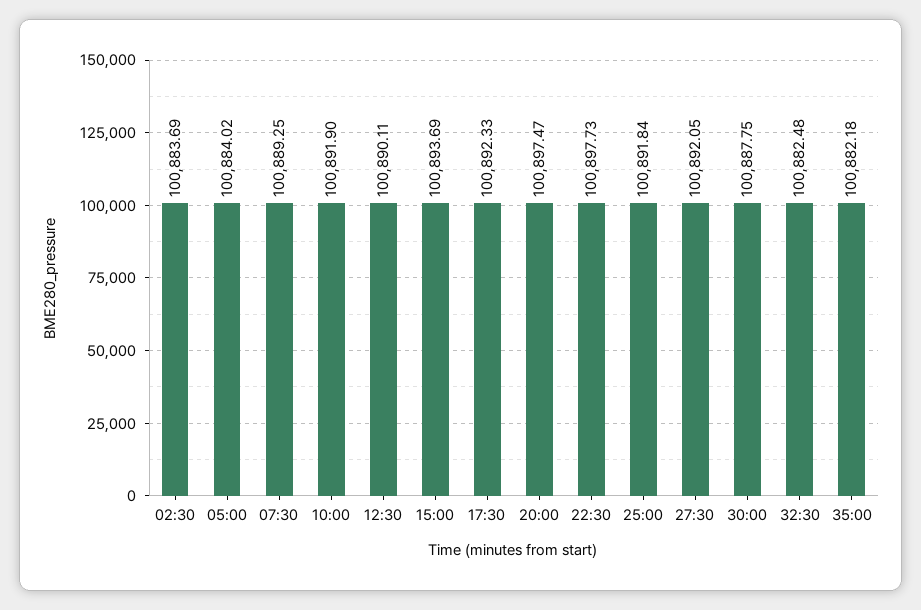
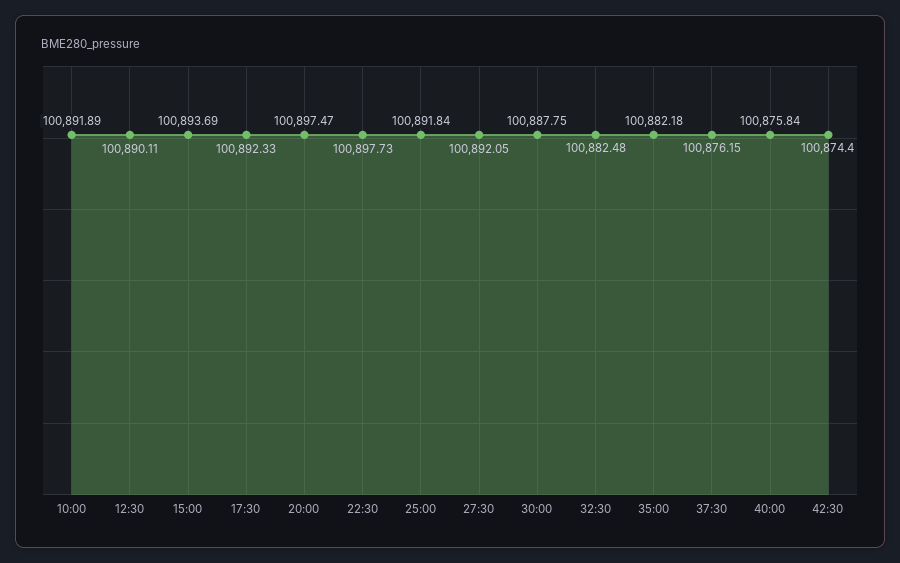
02:30: 100883.69 -> none
05:00: 100884.02 -> none
07:30: 100889.25 -> none
10:00: 100891.9 -> 100891.89
37:30: none -> 100876.15
40:00: none -> 100875.84
42:30: none -> 100874.4

